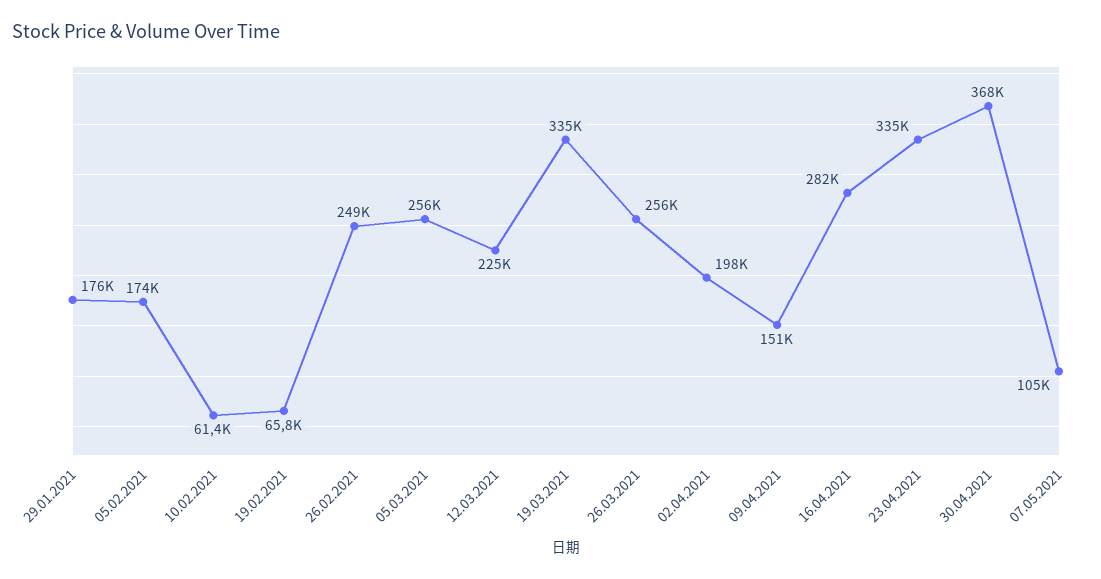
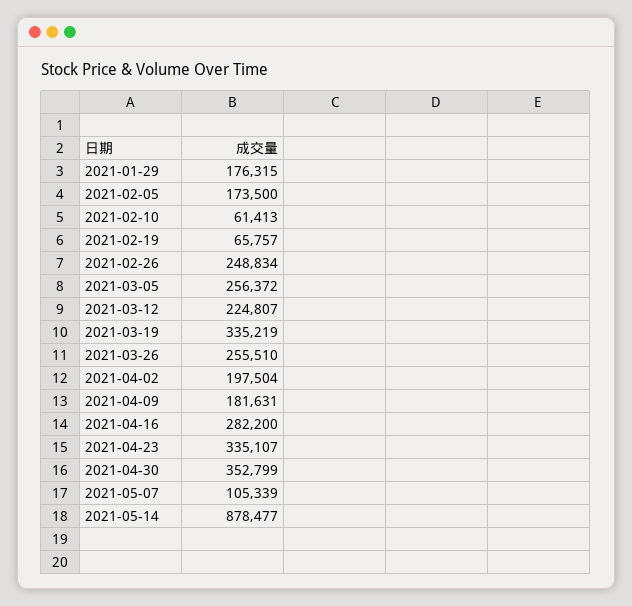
09.04.2021: 151000 -> 181631
30.04.2021: 368000 -> 352799
2021-05-14: none -> 878477

